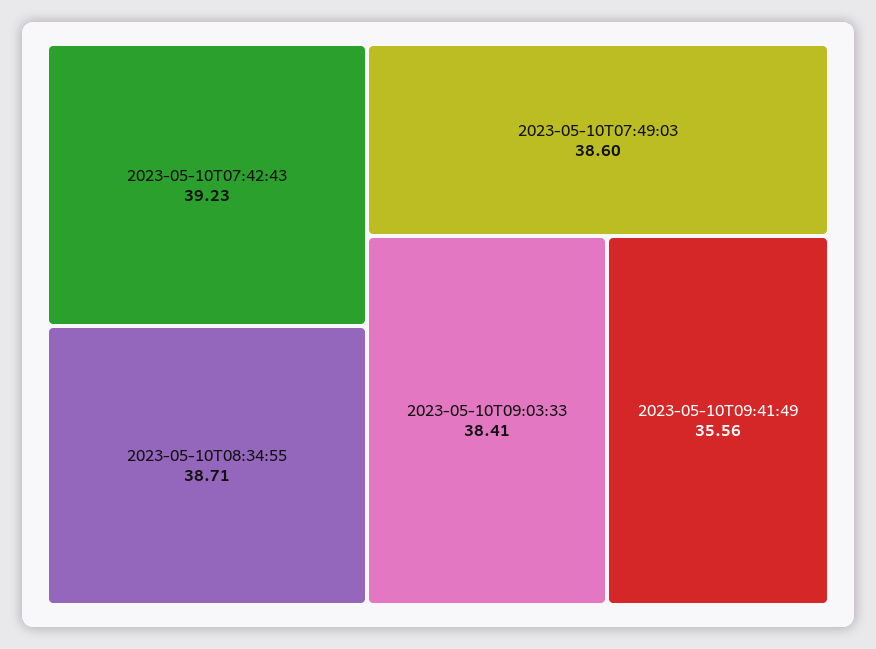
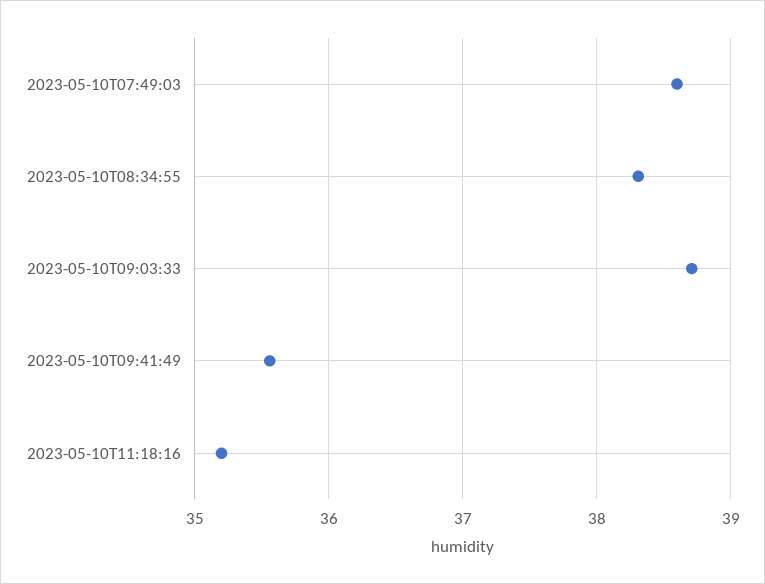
2023-05-10T07:42:43: 39.23 -> none
2023-05-10T08:34:55: 38.71 -> 38.3
2023-05-10T09:03:33: 38.41 -> 38.7
2023-05-10T11:18:16: none -> 35.2

